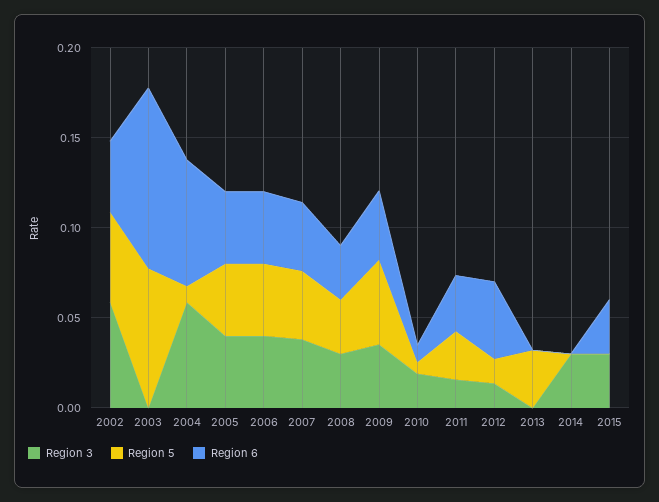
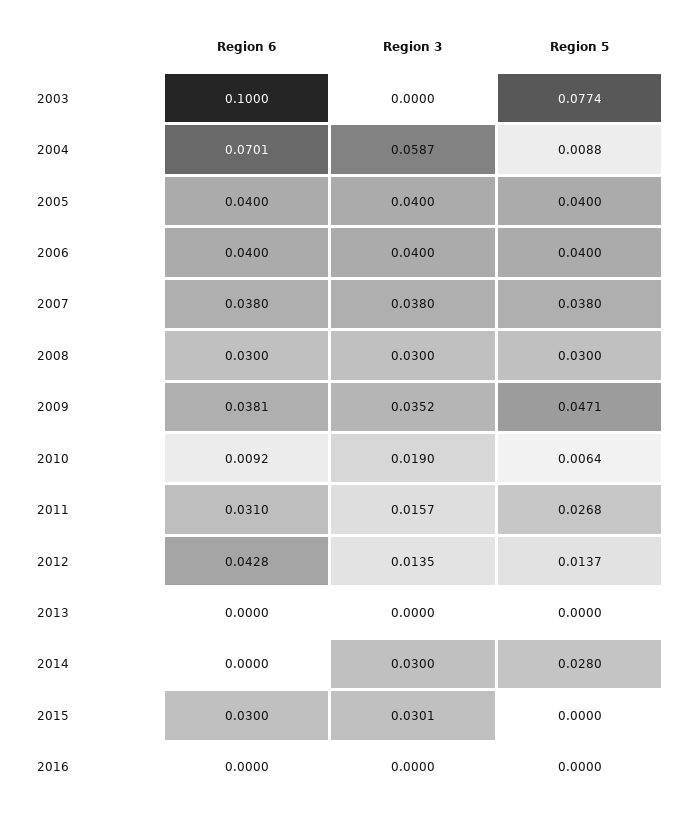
Region 3, 2002: 0.06 -> none
Region 5, 2002: 0.05 -> none
Region 6, 2002: 0.04 -> none
Region 5, 2013: 0.03 -> 0
Region 5, 2014: 0 -> 0.028
Region 6, 2016: none -> 0
Region 3, 2016: none -> 0
Region 5, 2016: none -> 0

